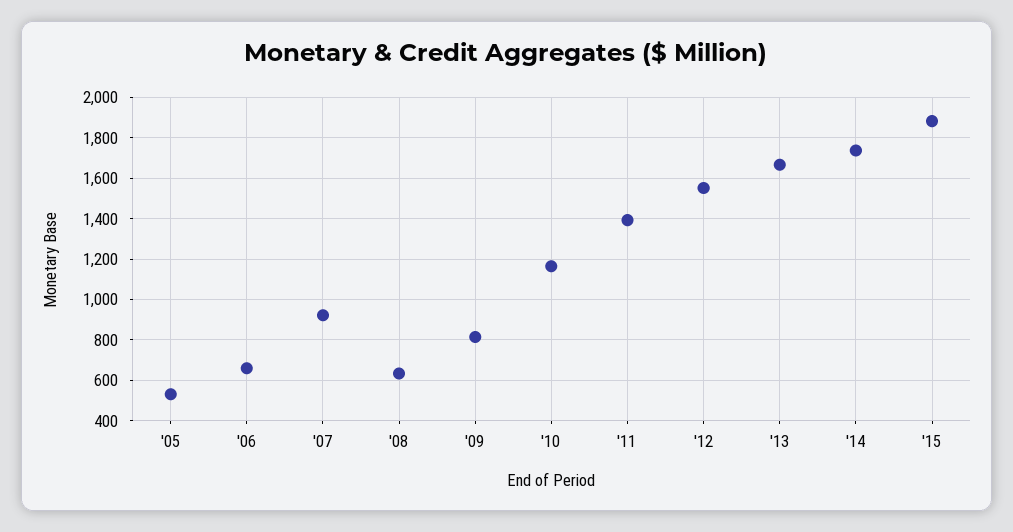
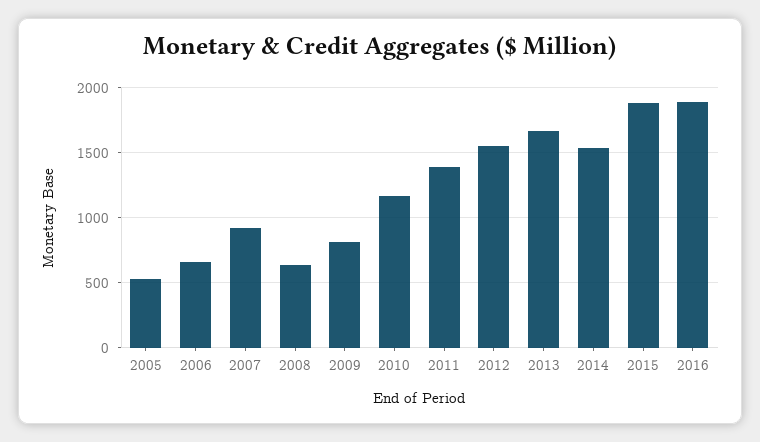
'14: 1750 -> 1550
2016: none -> 1900

